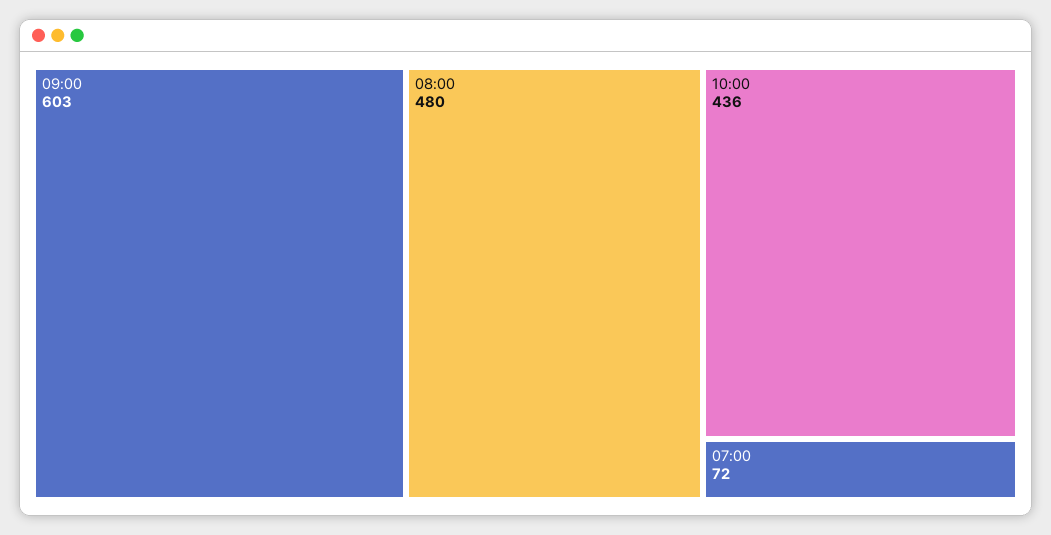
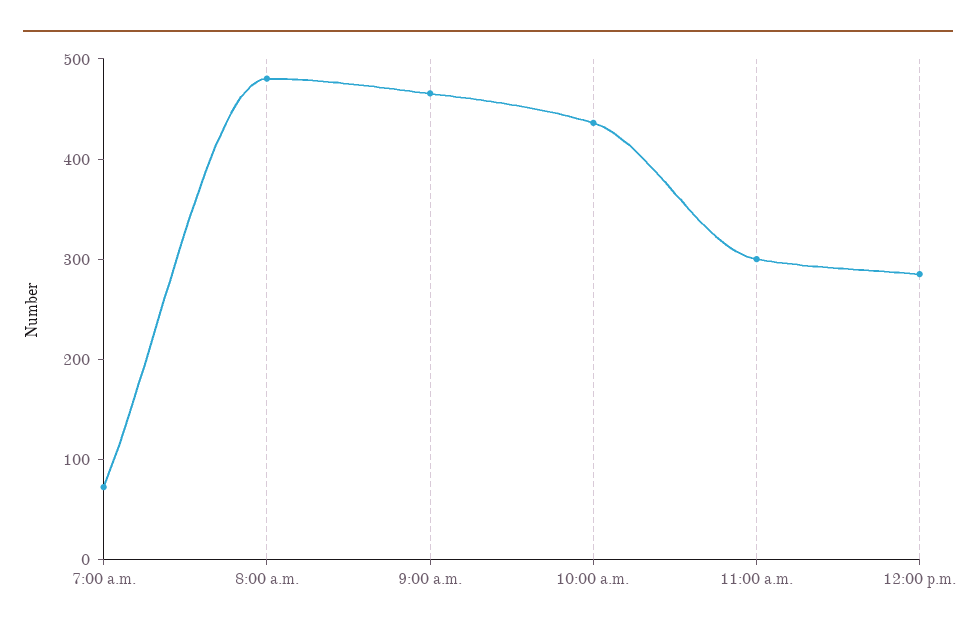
09:00: 603 -> 460
11:00 a.m.: none -> 300
12:00 p.m.: none -> 280

